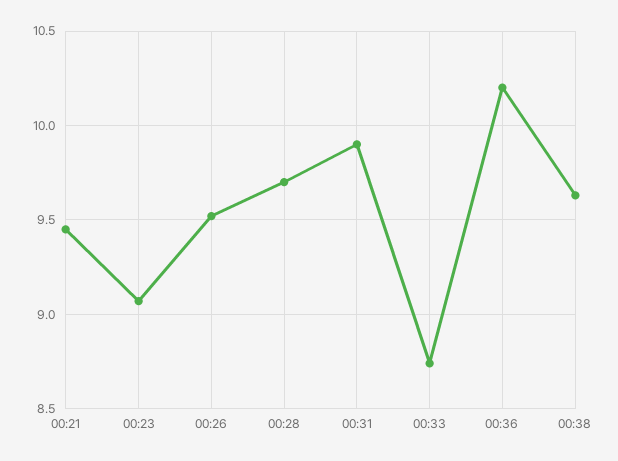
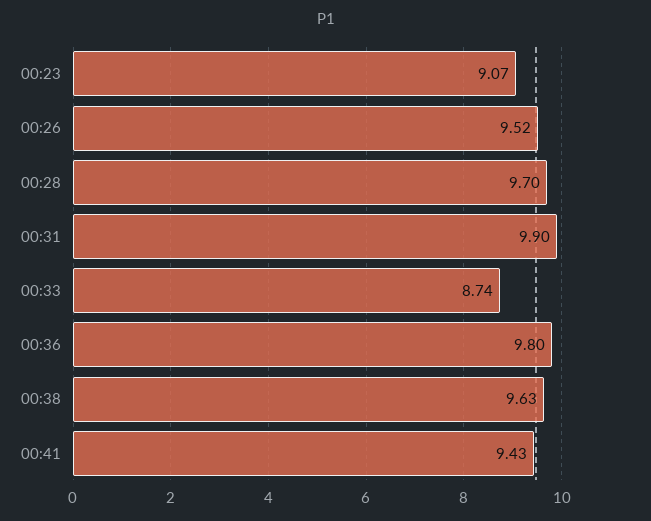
00:21: 9.45 -> none
00:36: 10.2 -> 9.8
00:41: none -> 9.43

